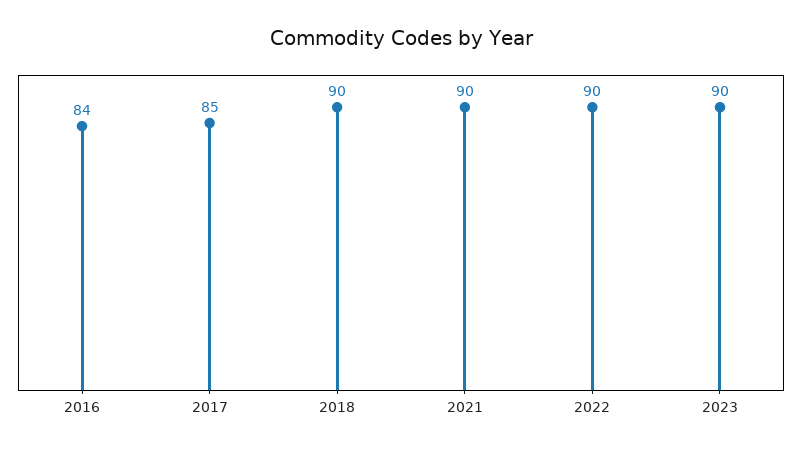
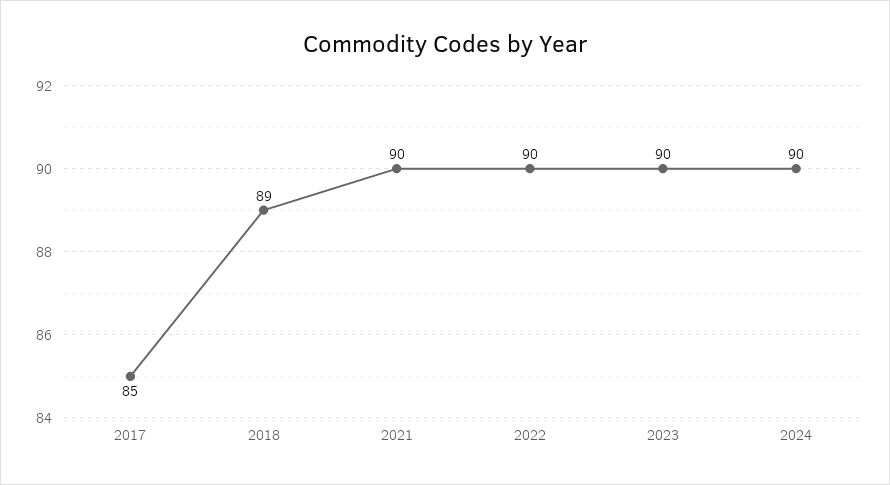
2016: 84 -> none
2018: 90 -> 89
2024: none -> 90

